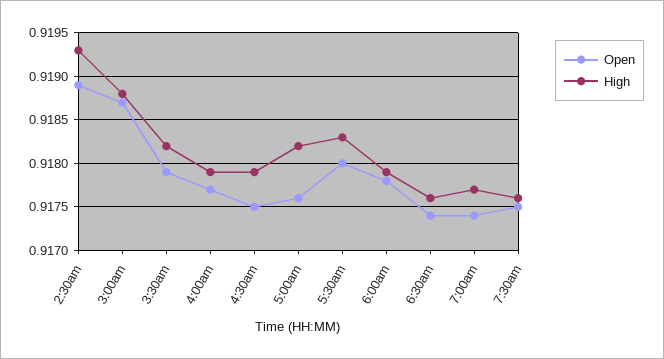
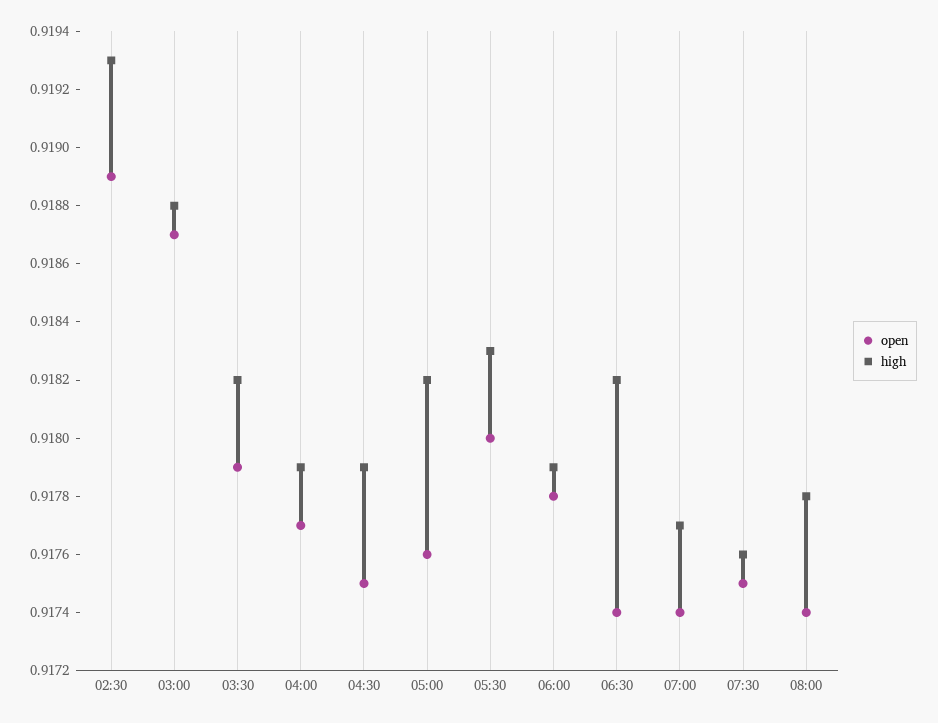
High, 6:30am: 0.9176 -> 0.9182
Open, 08:00: none -> 0.9174
High, 08:00: none -> 0.9178

